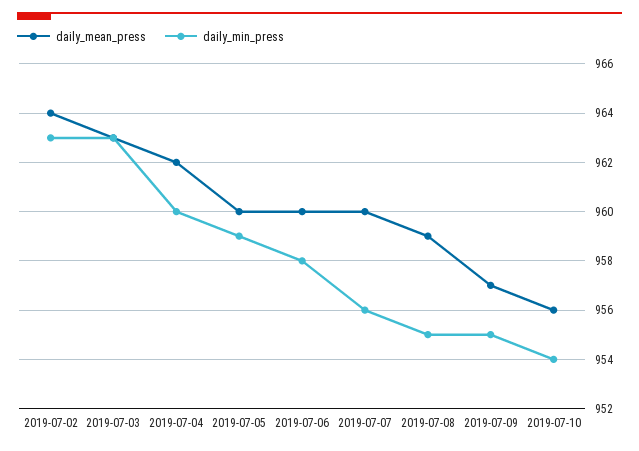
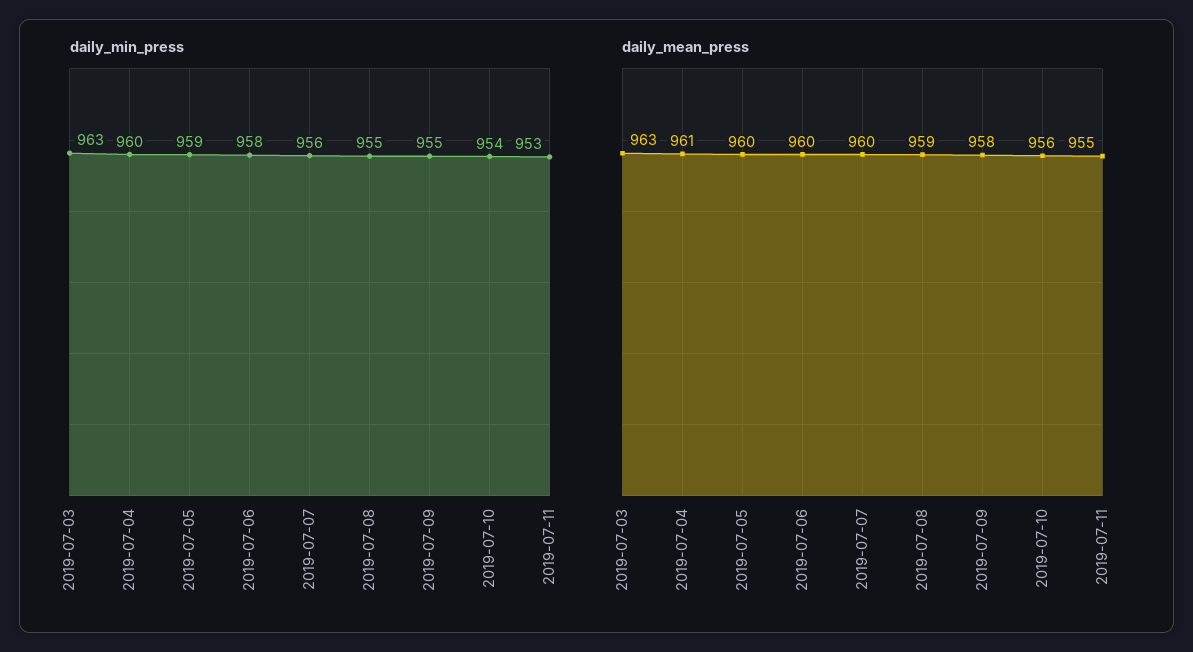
daily_mean_press, 2019-07-02: 964 -> none
daily_min_press, 2019-07-02: 963 -> none
daily_mean_press, 2019-07-04: 962 -> 961
daily_mean_press, 2019-07-09: 957 -> 958
daily_min_press, 2019-07-11: none -> 953
daily_mean_press, 2019-07-11: none -> 955

